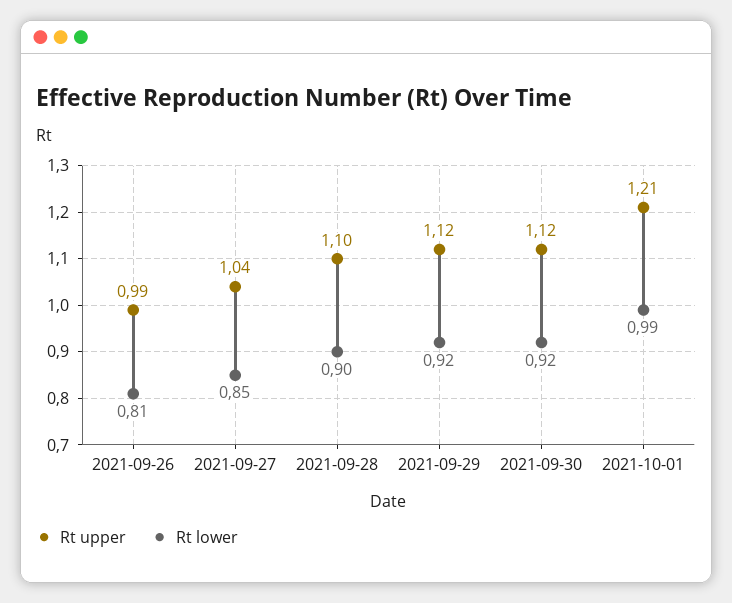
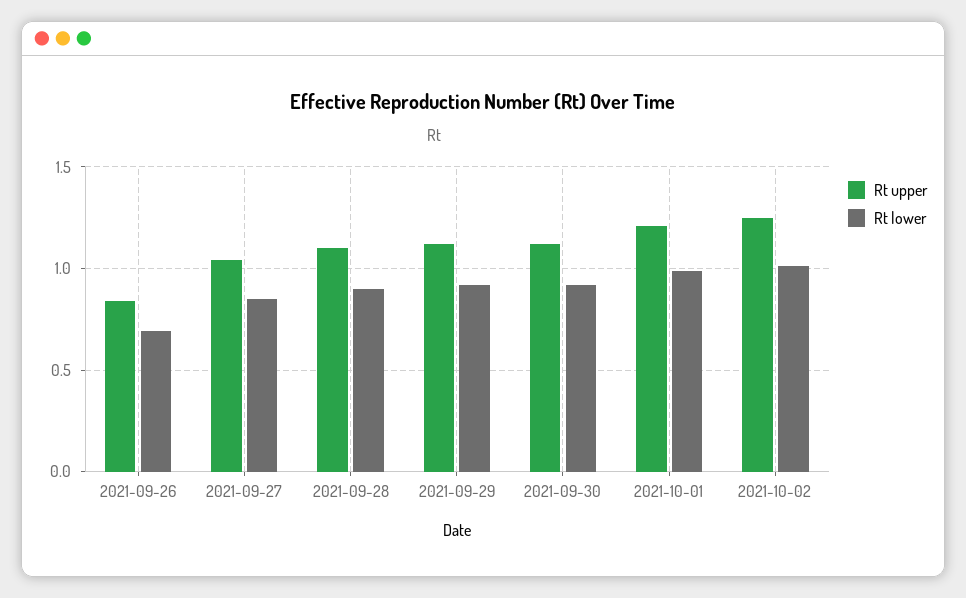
Rt upper, 2021-09-26: 0.99 -> 0.85
Rt lower, 2021-09-26: 0.81 -> 0.7
Rt upper, 2021-10-02: none -> 1.25
Rt lower, 2021-10-02: none -> 1

